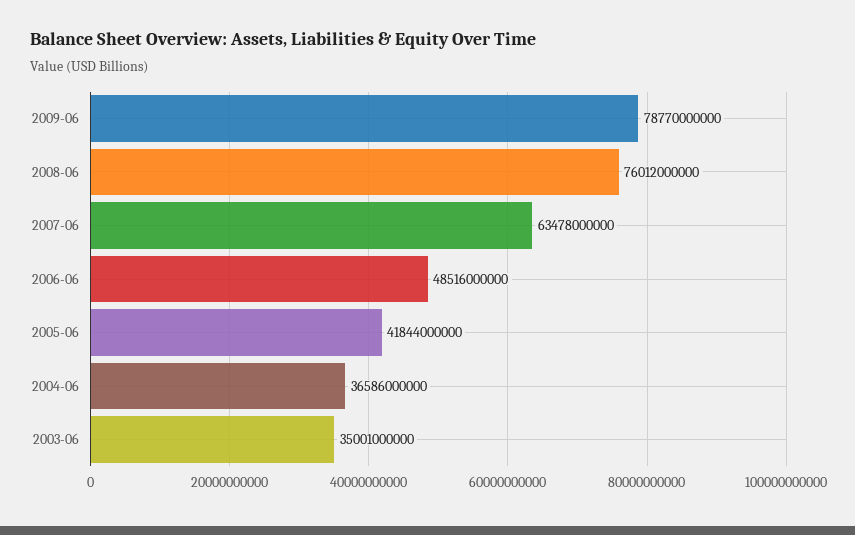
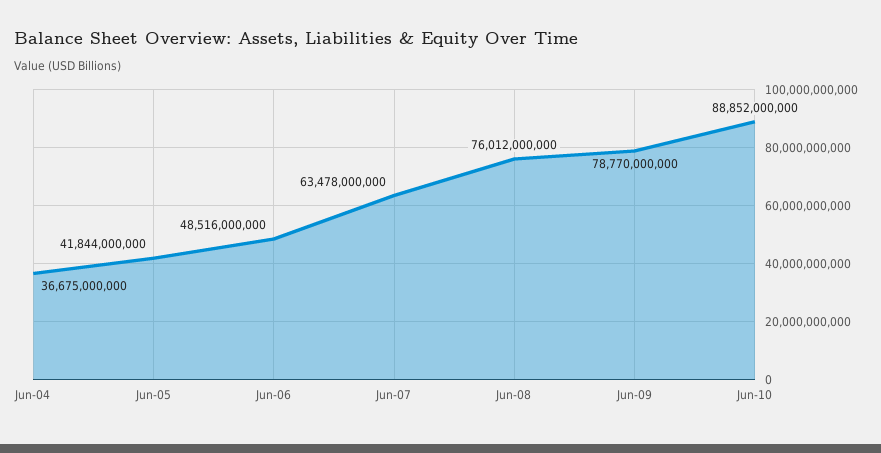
2004-06: 36586000000 -> 36675000000
2003-06: 35001000000 -> none
Jun-10: none -> 88852000000

